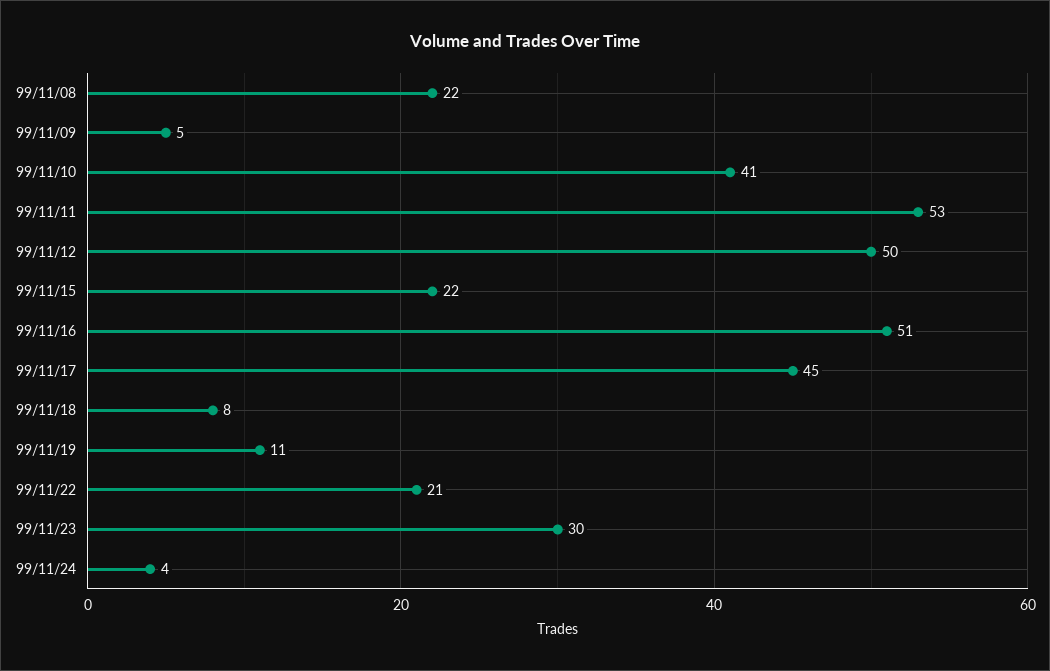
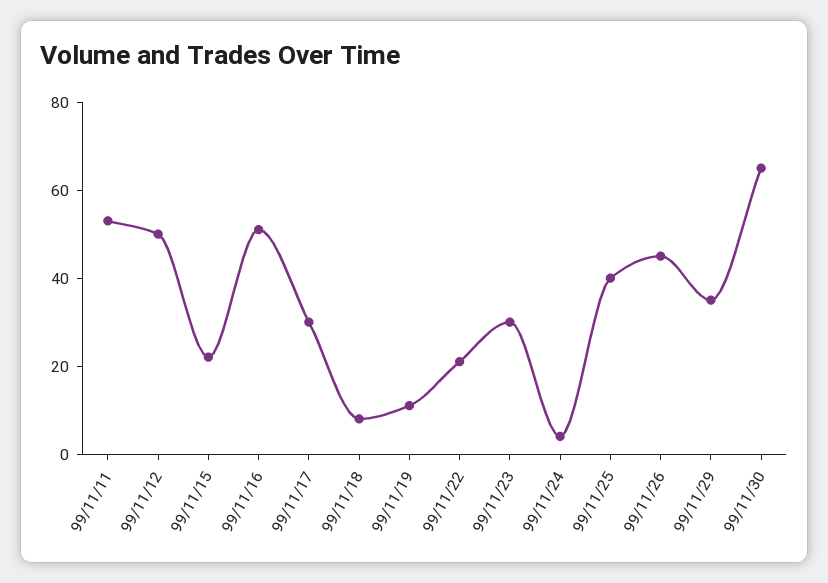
99/11/08: 22 -> none
99/11/09: 5 -> none
99/11/10: 41 -> none
99/11/17: 45 -> 30
99/11/25: none -> 40
99/11/26: none -> 45
99/11/29: none -> 35
99/11/30: none -> 65

